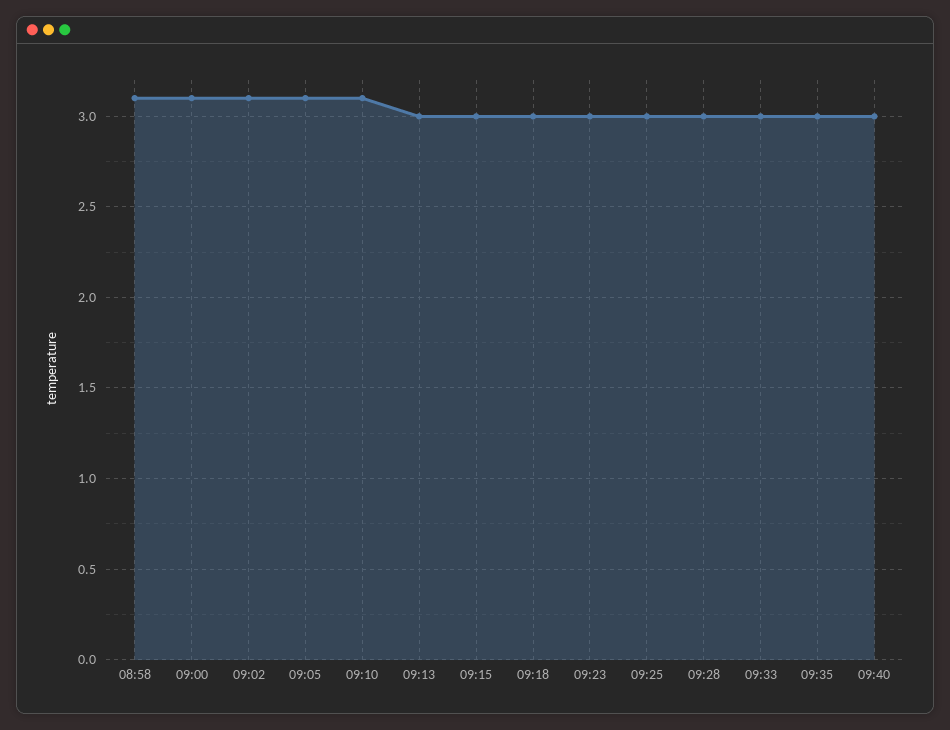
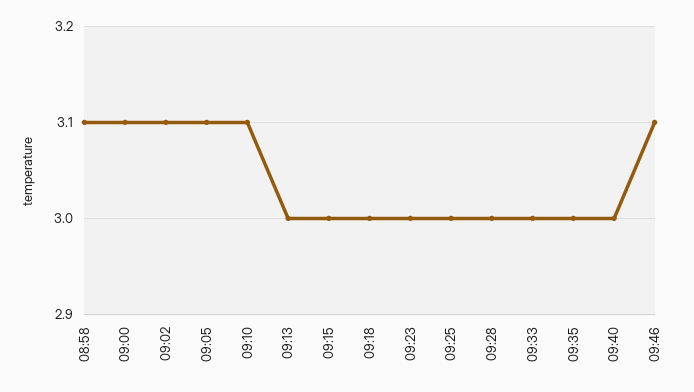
09:46: none -> 3.1

